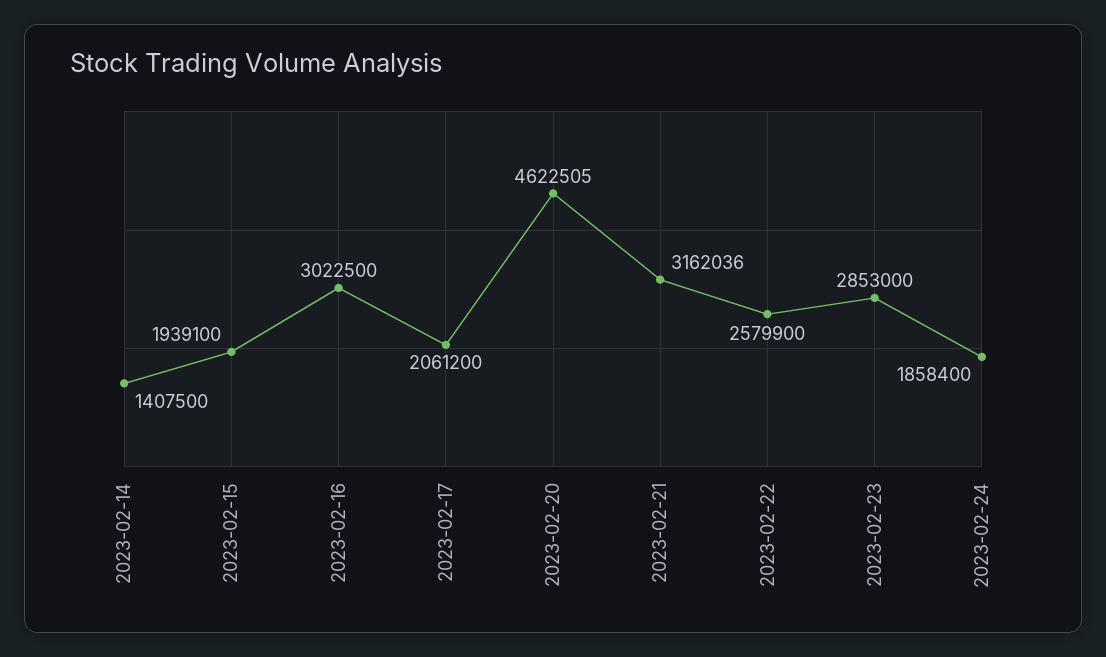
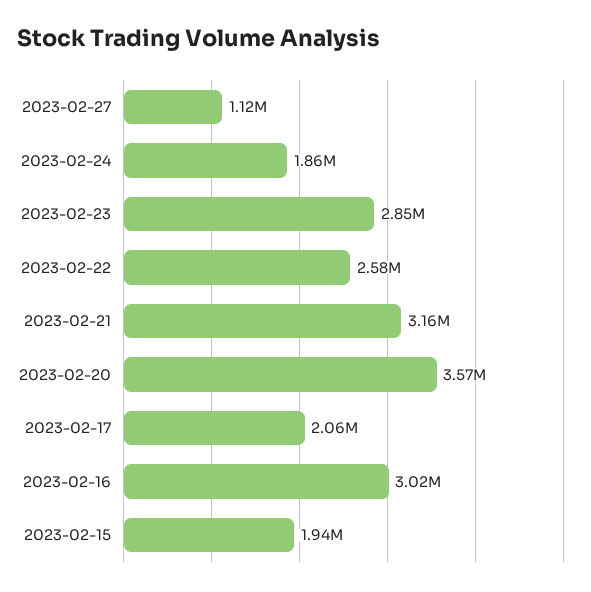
2023-02-14: 1407500 -> none
2023-02-20: 4622505 -> 3570000
2023-02-27: none -> 1120000

